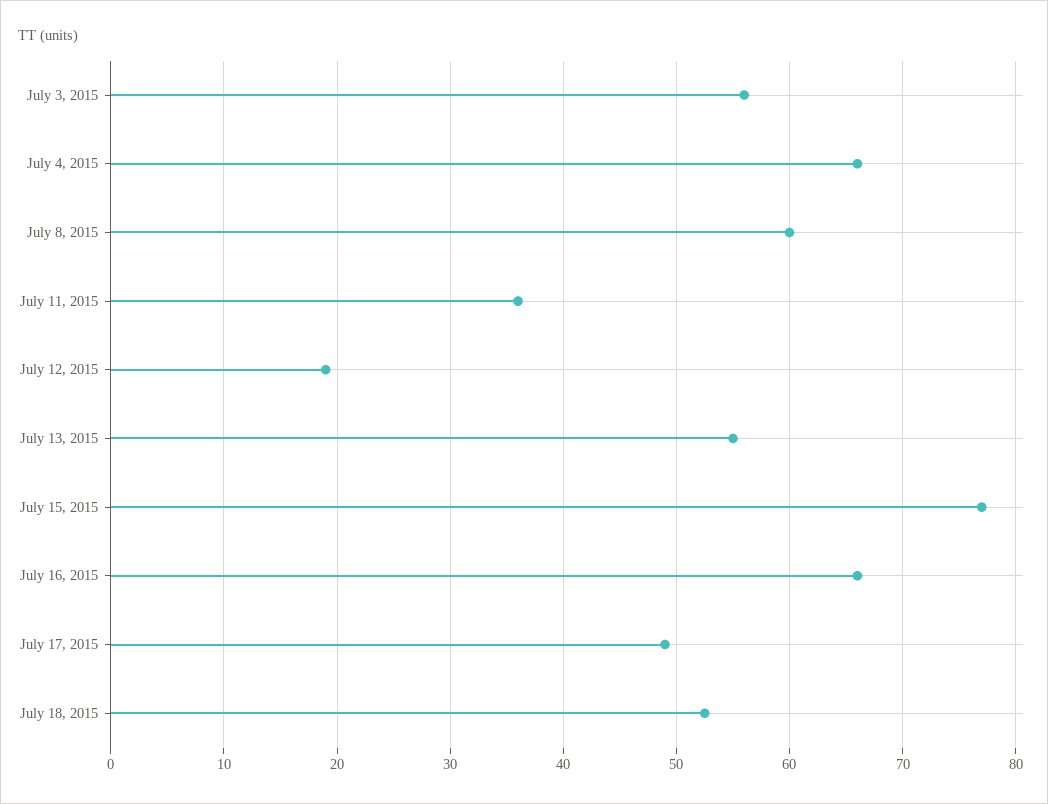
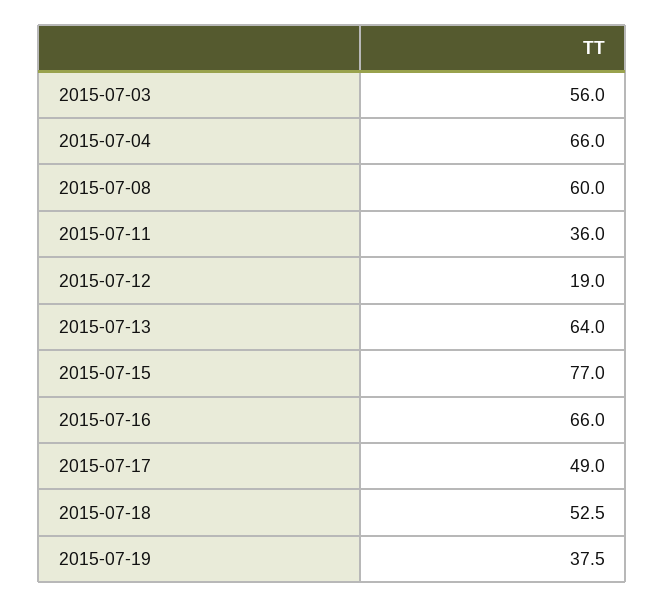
July 13, 2015: 55 -> 64
2015-07-19: none -> 37.5

